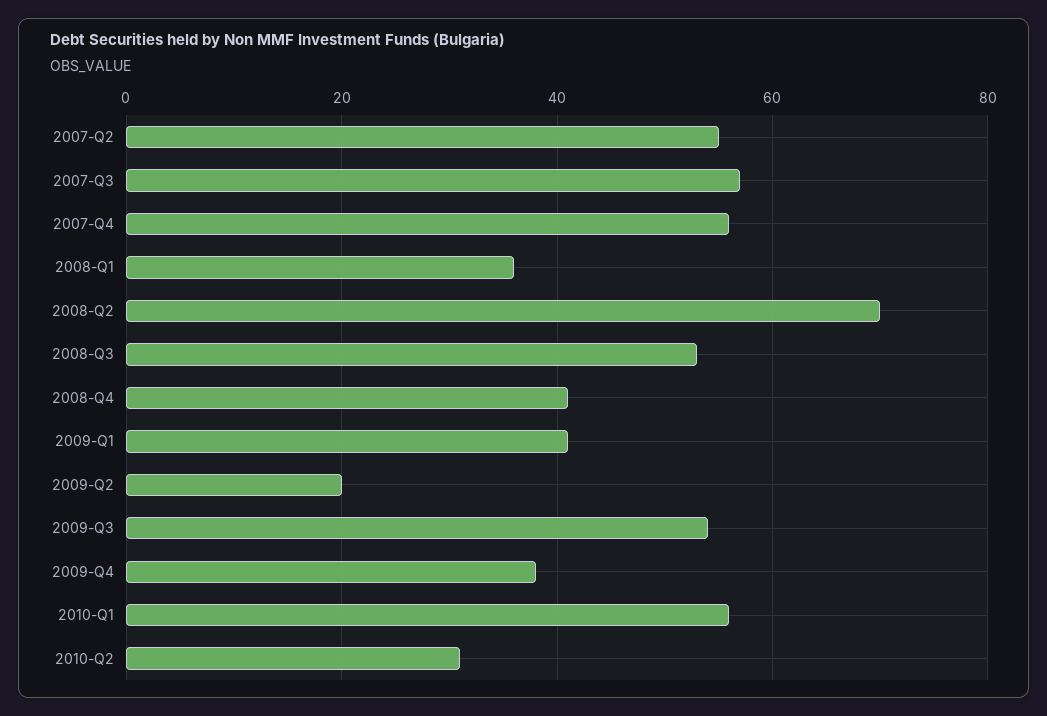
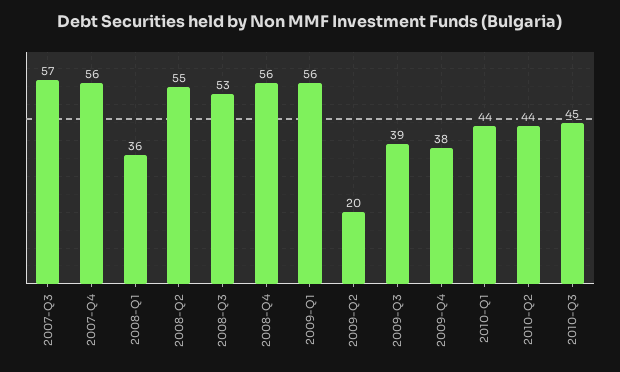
2007-Q2: 55 -> none
2008-Q2: 70 -> 55
2008-Q4: 40 -> 56
2009-Q1: 40 -> 56
2009-Q3: 55 -> 39
2010-Q1: 55 -> 44
2010-Q2: 30 -> 44
2010-Q3: none -> 45

